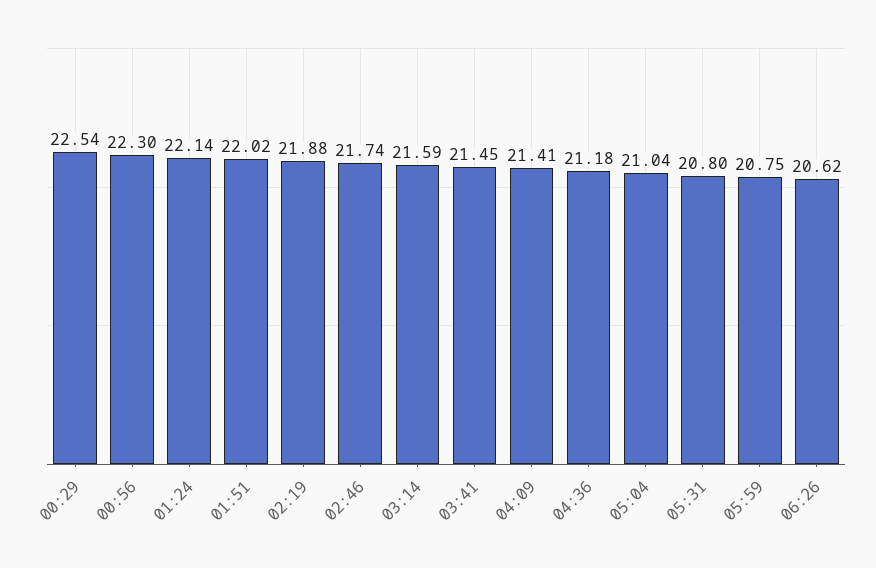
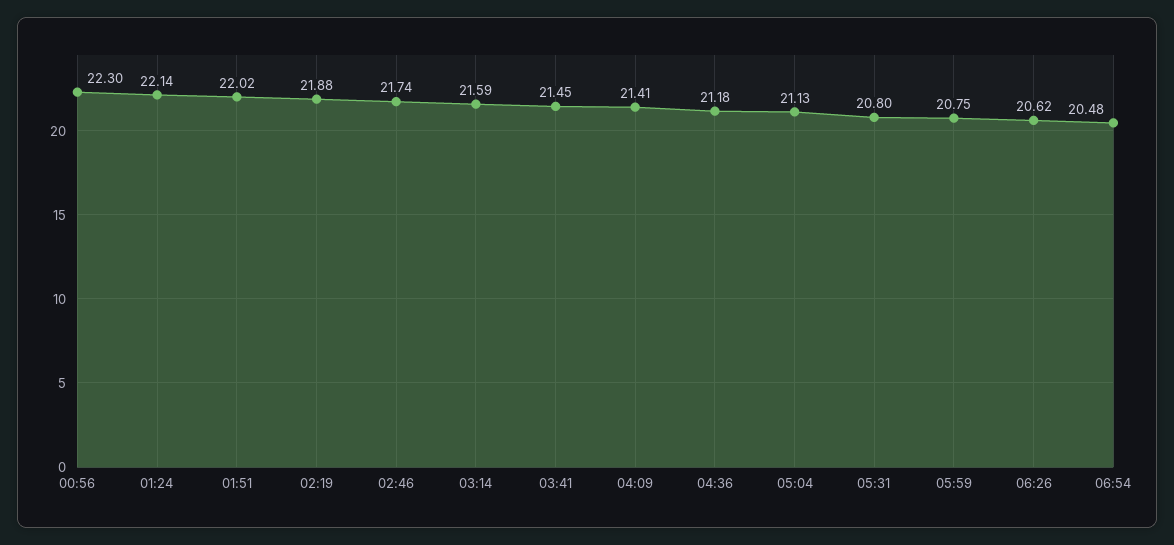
00:29: 22.54 -> none
05:04: 21.04 -> 21.13
06:54: none -> 20.48

